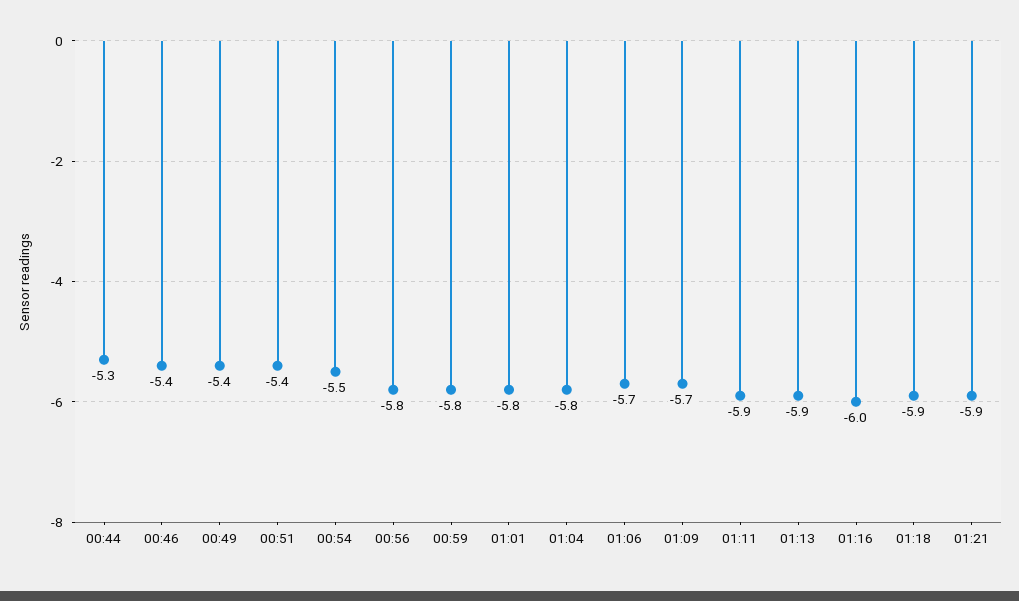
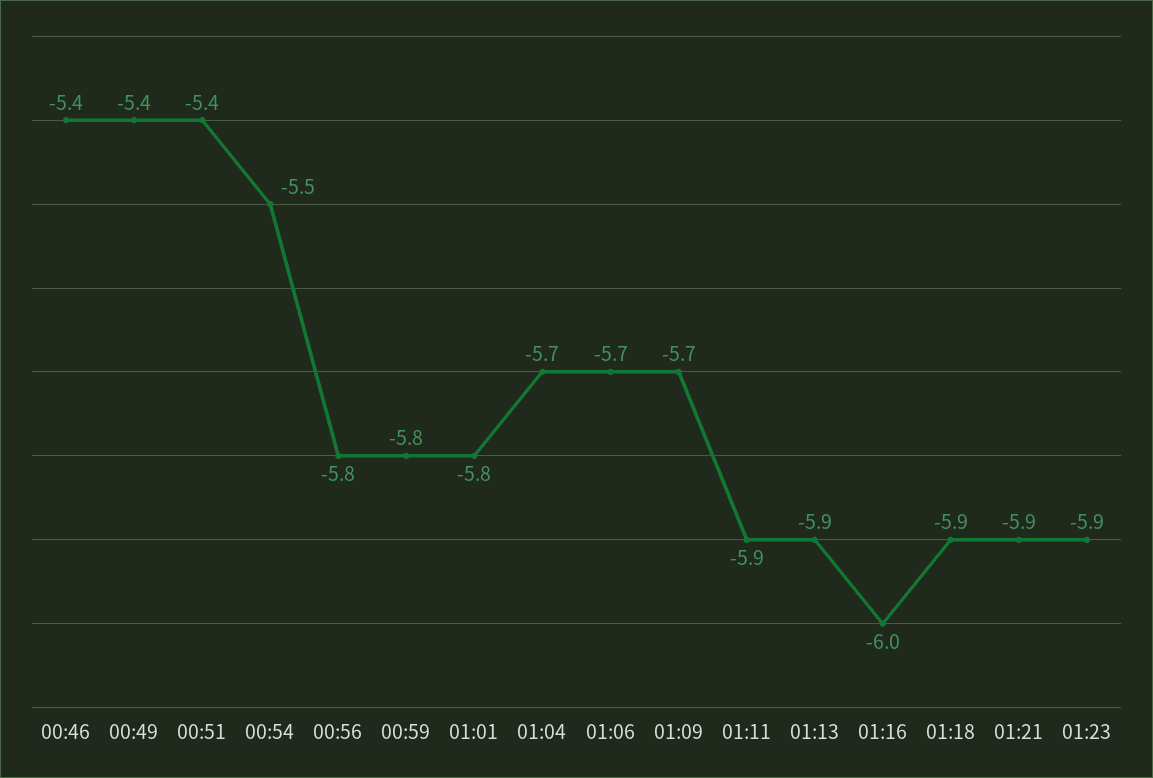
00:44: -5.3 -> none
01:04: -5.8 -> -5.7
01:23: none -> -5.9

